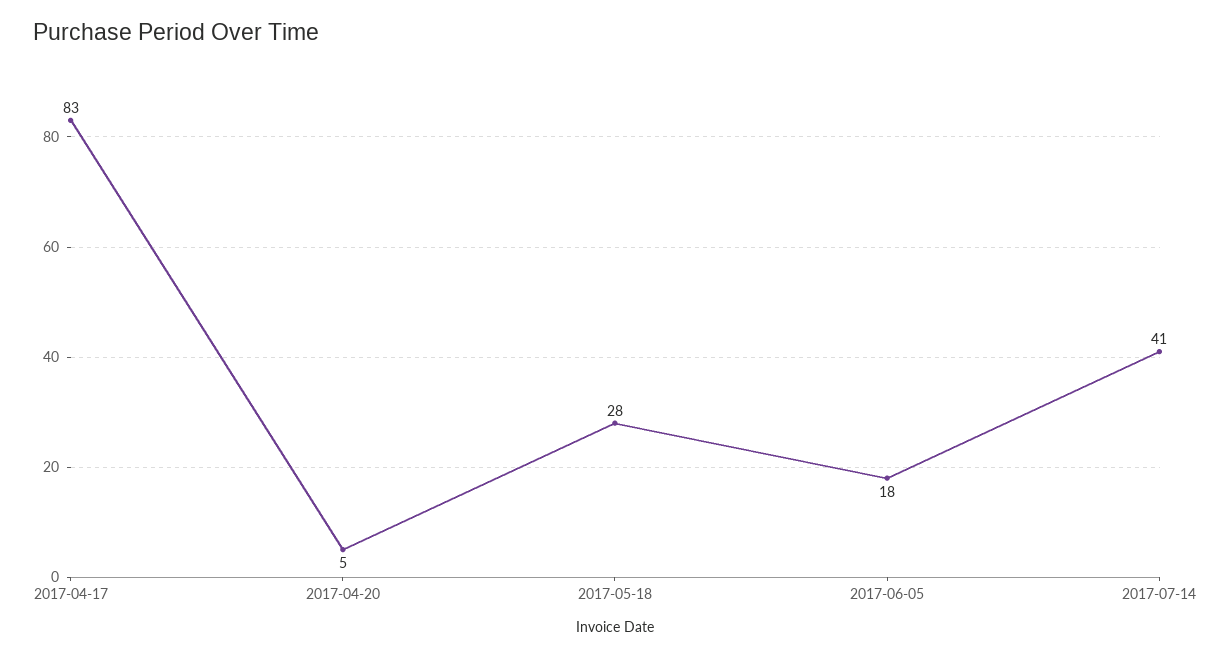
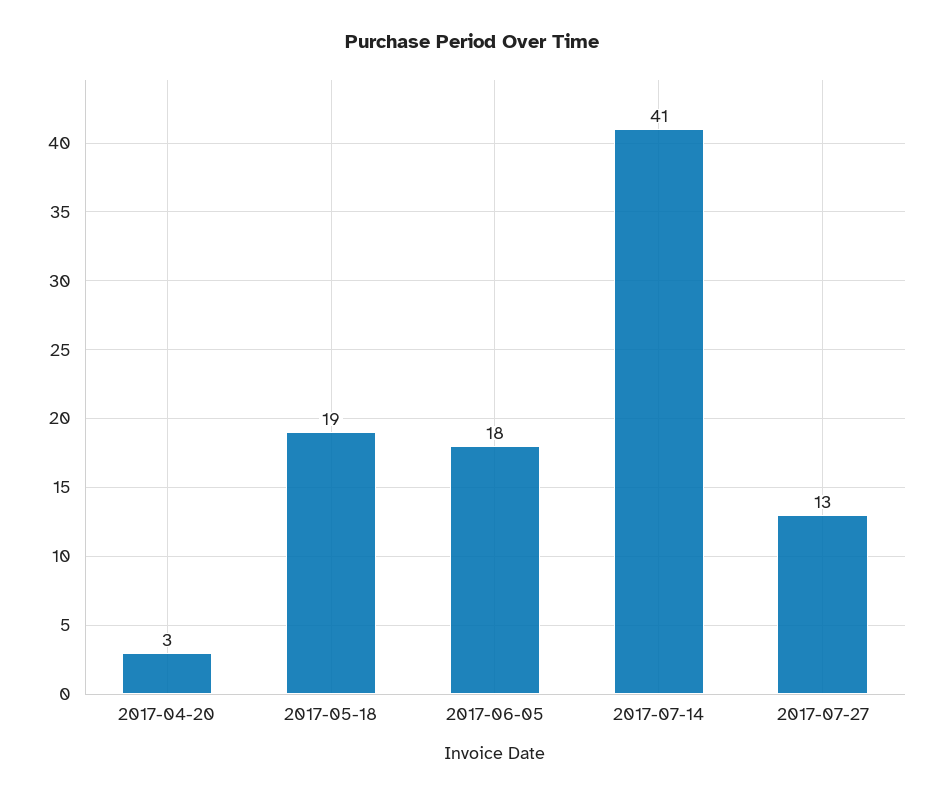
2017-04-17: 83 -> none
2017-04-20: 5 -> 3
2017-05-18: 28 -> 19
2017-07-27: none -> 13

